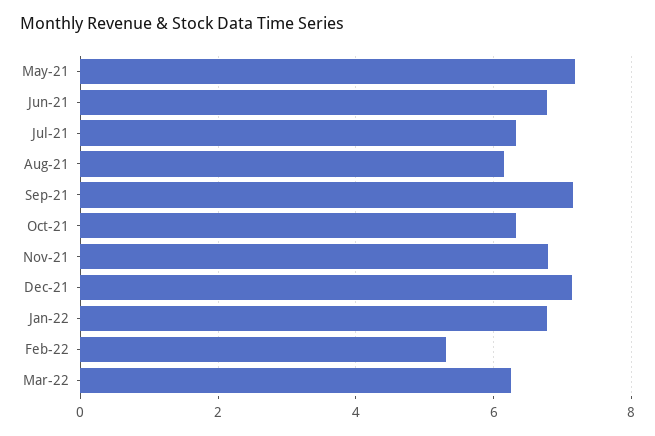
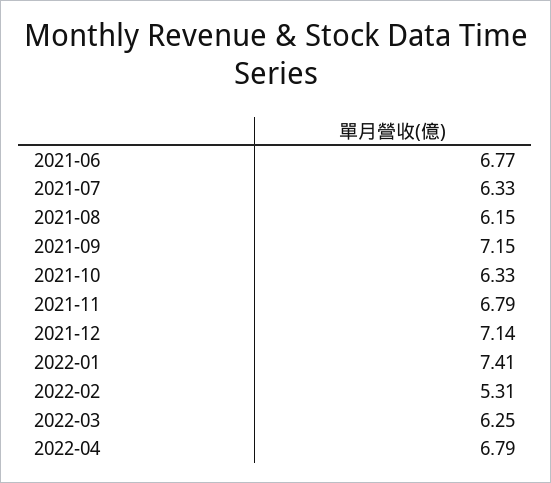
May-21: 7.2 -> none
Jan-22: 6.8 -> 7.41
2022-04: none -> 6.79

